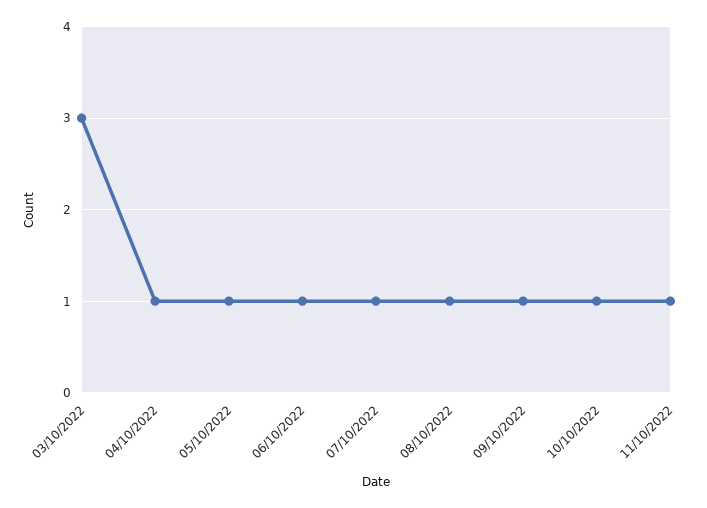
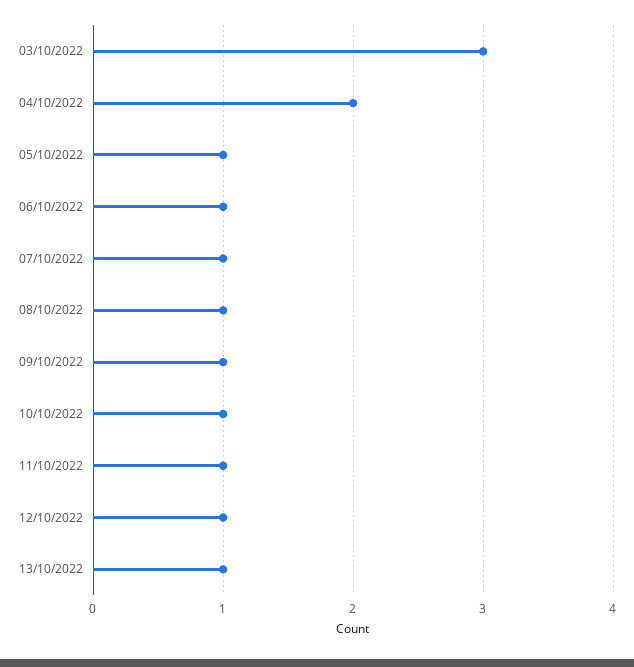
04/10/2022: 1 -> 2
12/10/2022: none -> 1
13/10/2022: none -> 1

